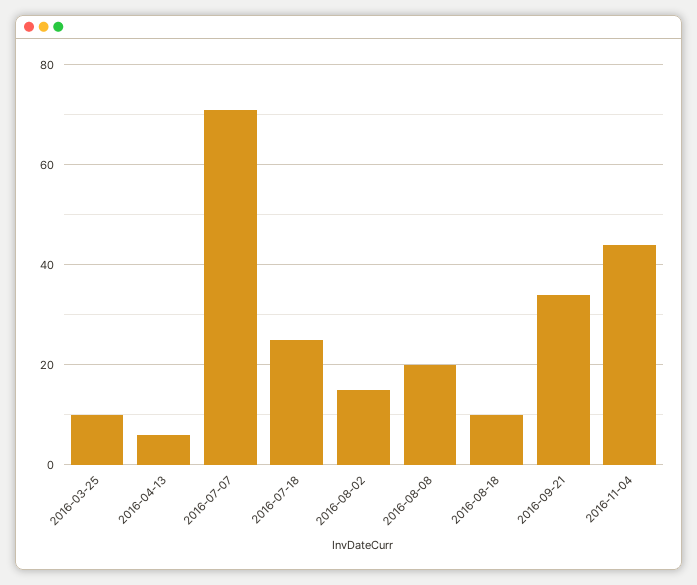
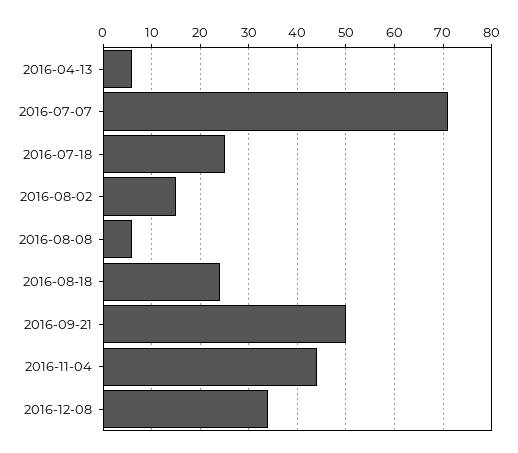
2016-03-25: 10 -> none
2016-08-08: 20 -> 5
2016-08-18: 10 -> 25
2016-09-21: 35 -> 50
2016-12-08: none -> 35

